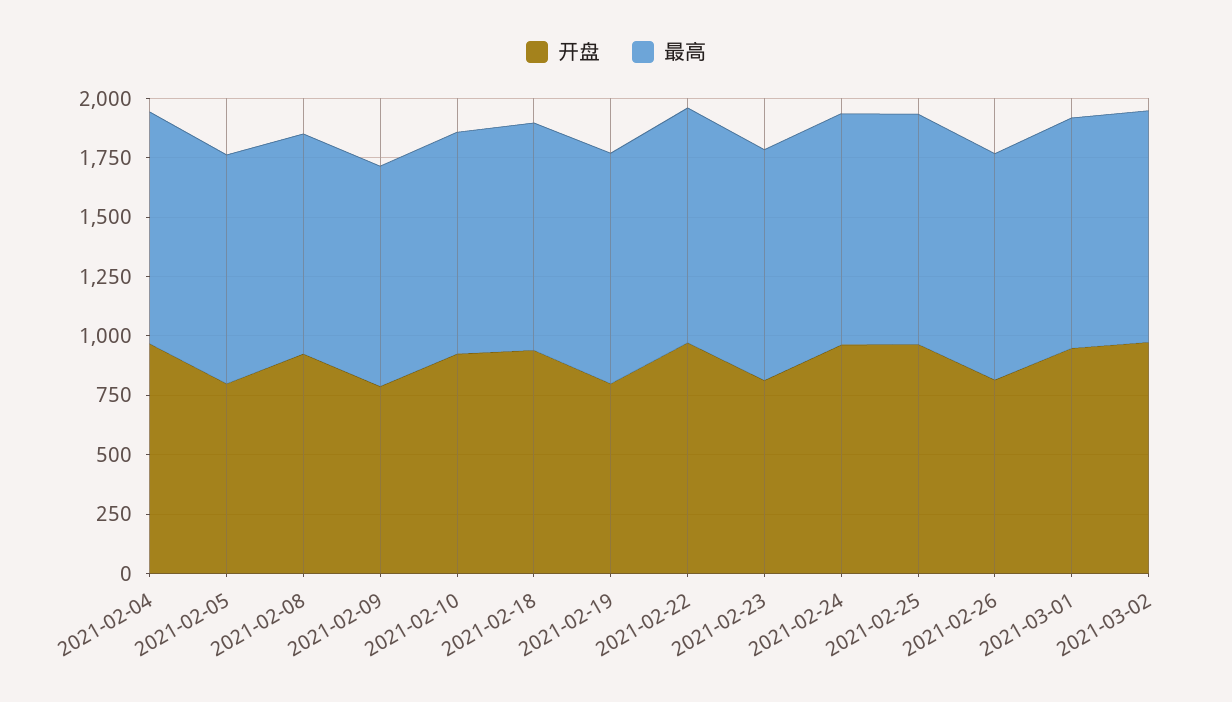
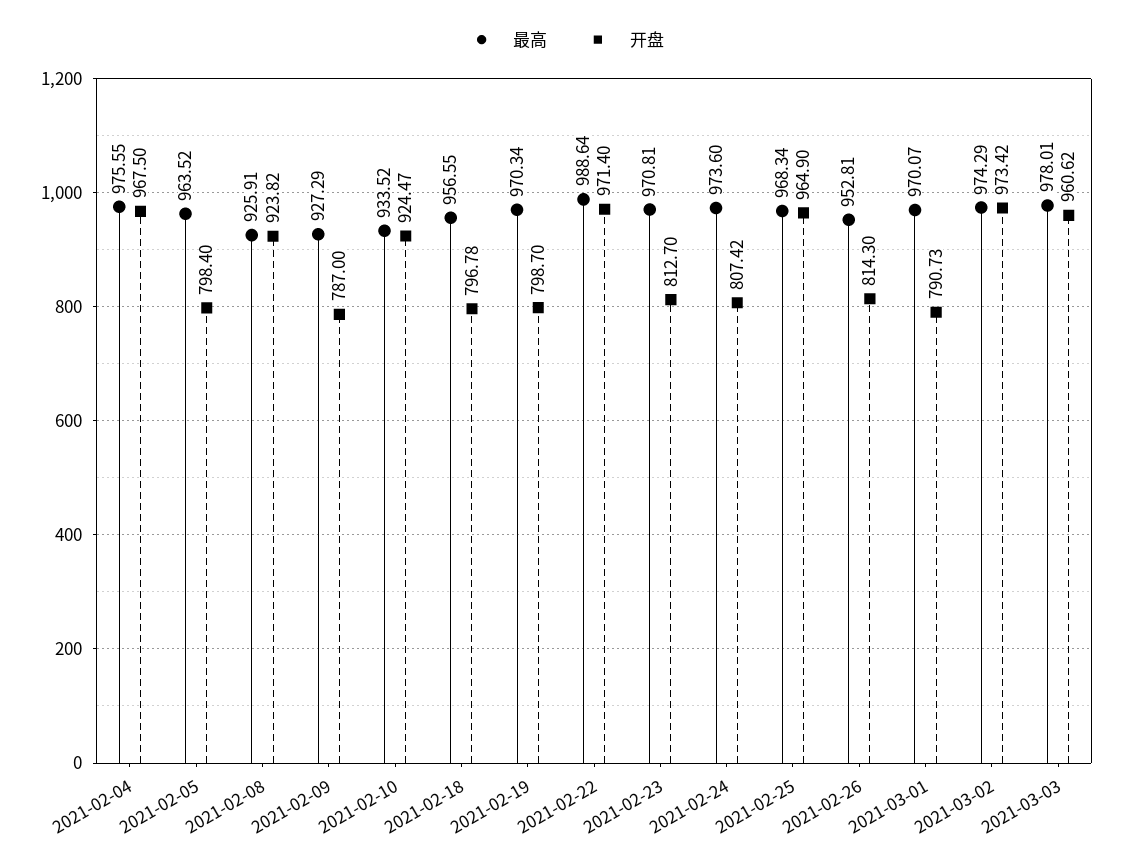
开盘, 2021-02-18: 950 -> 796.78
开盘, 2021-02-24: 950 -> 807.42
开盘, 2021-03-01: 950 -> 790.73
最高, 2021-03-03: none -> 978.01
开盘, 2021-03-03: none -> 960.62

